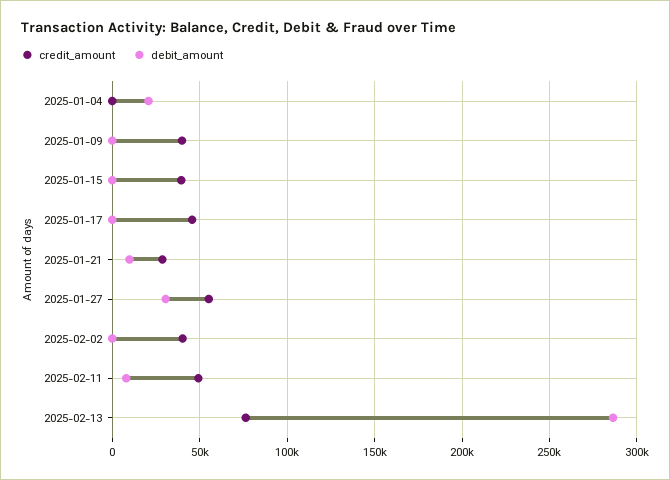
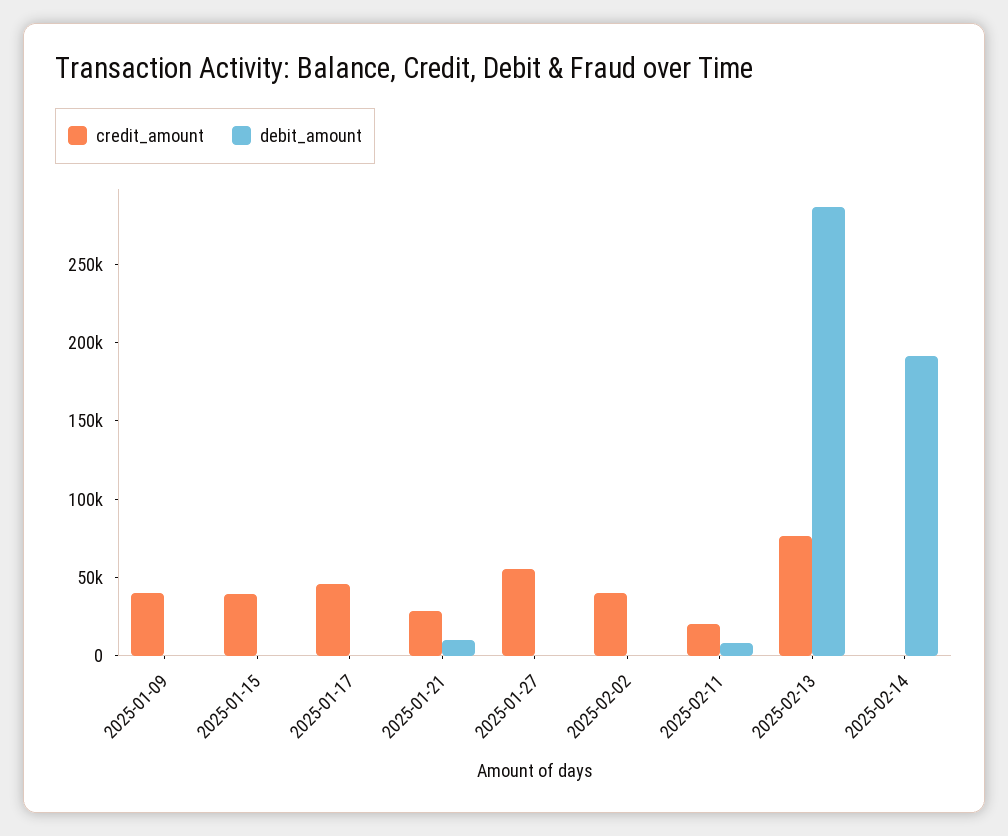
credit_amount, 2025-01-04: 0 -> none
debit_amount, 2025-01-04: 20000 -> none
debit_amount, 2025-01-27: 30000 -> 0
credit_amount, 2025-02-11: 50000 -> 20000
credit_amount, 2025-02-14: none -> 0
debit_amount, 2025-02-14: none -> 190000

